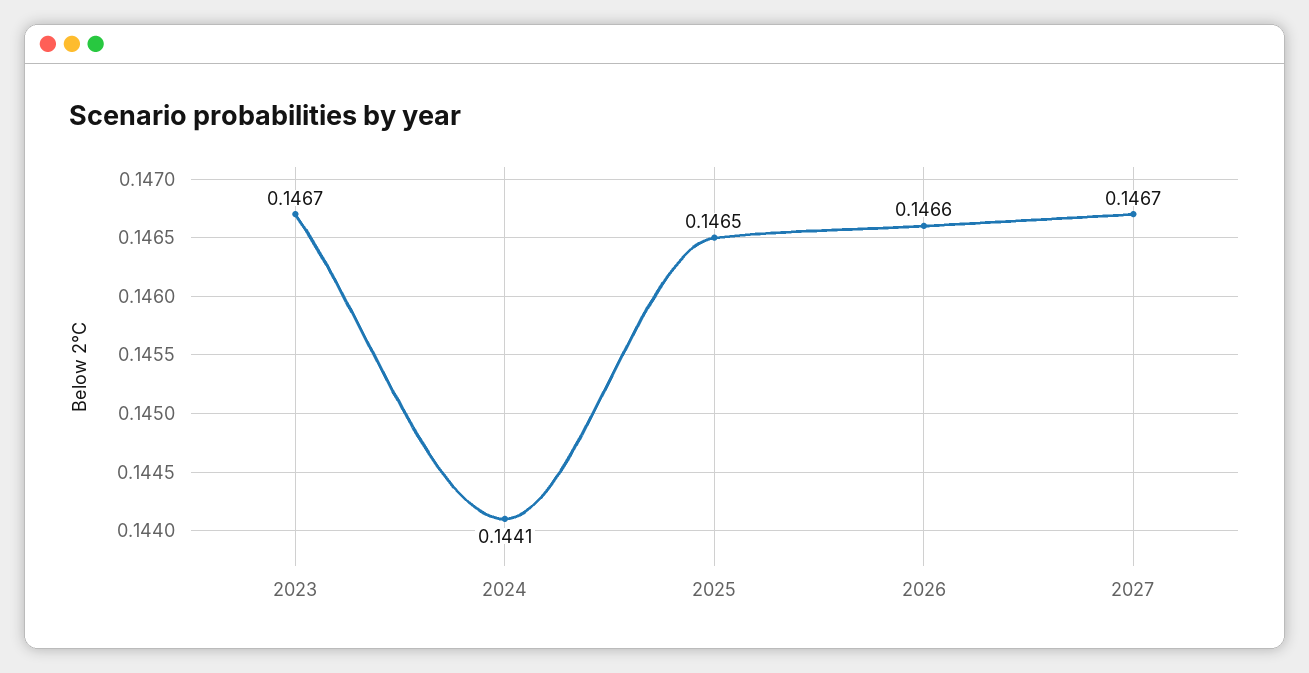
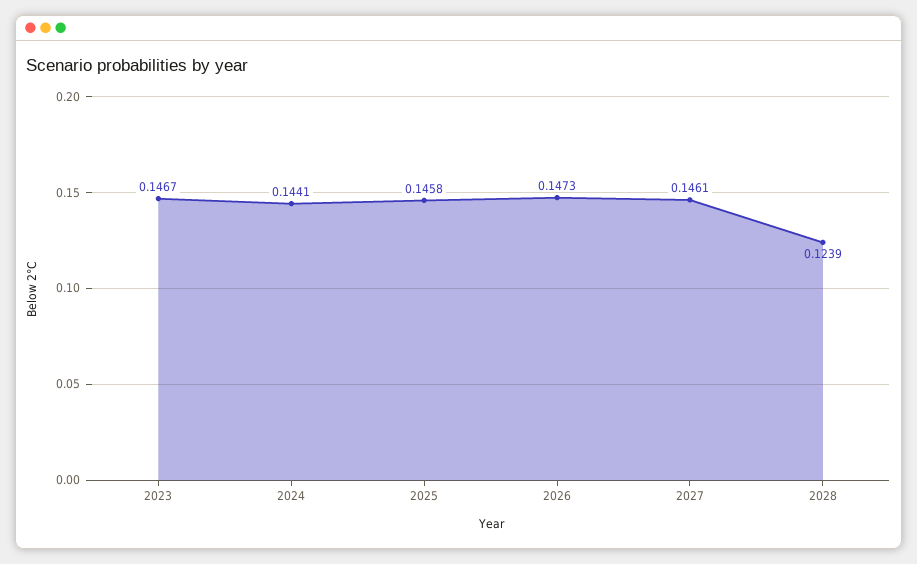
2025: 0.1465 -> 0.1458
2026: 0.1466 -> 0.1473
2027: 0.1467 -> 0.1461
2028: none -> 0.1239

